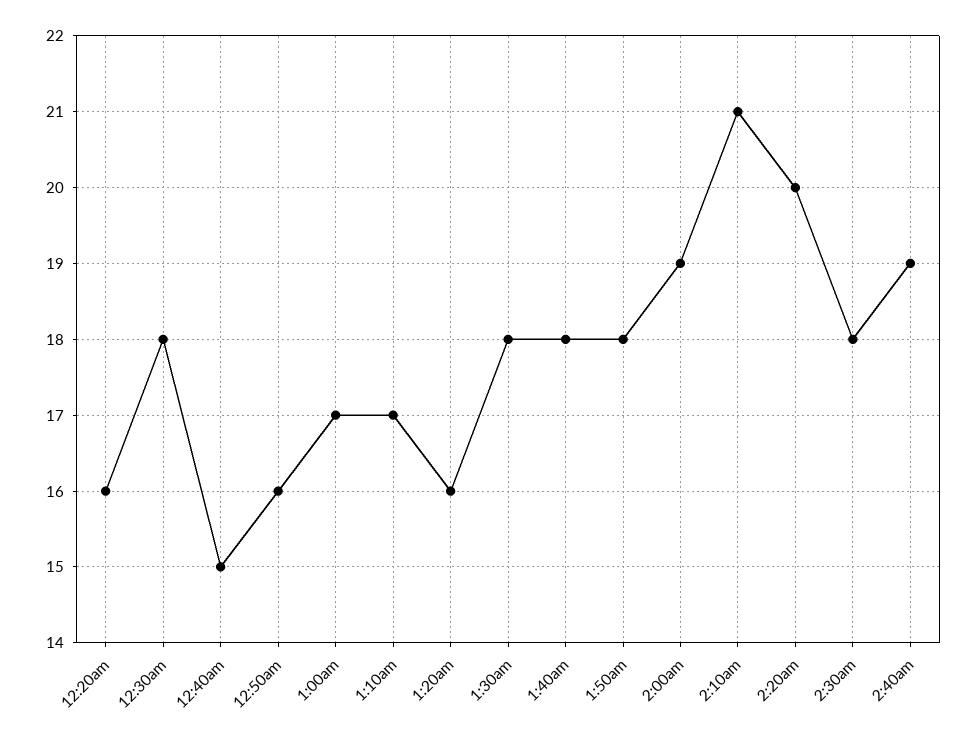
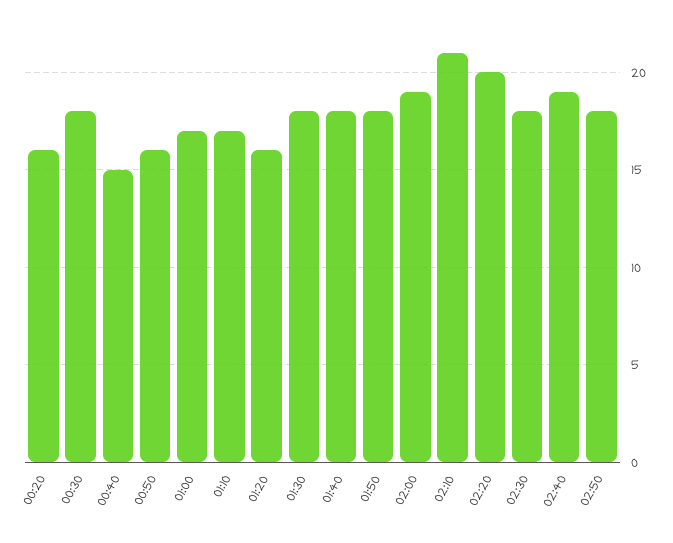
02:50: none -> 18

